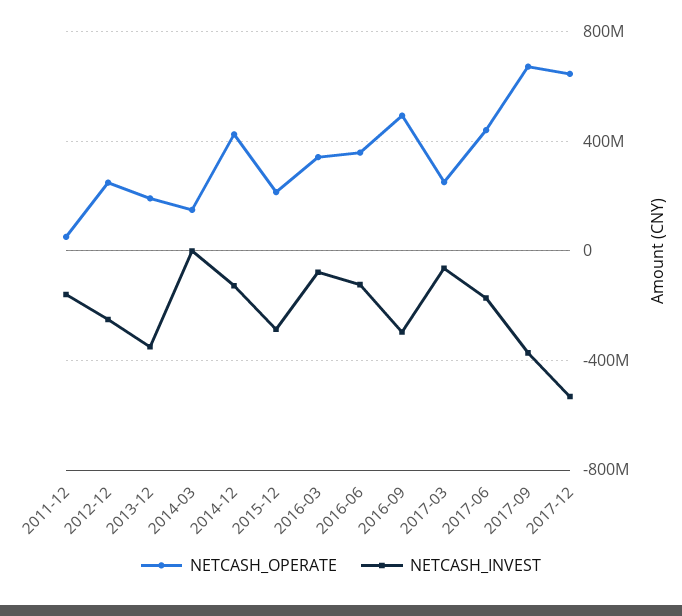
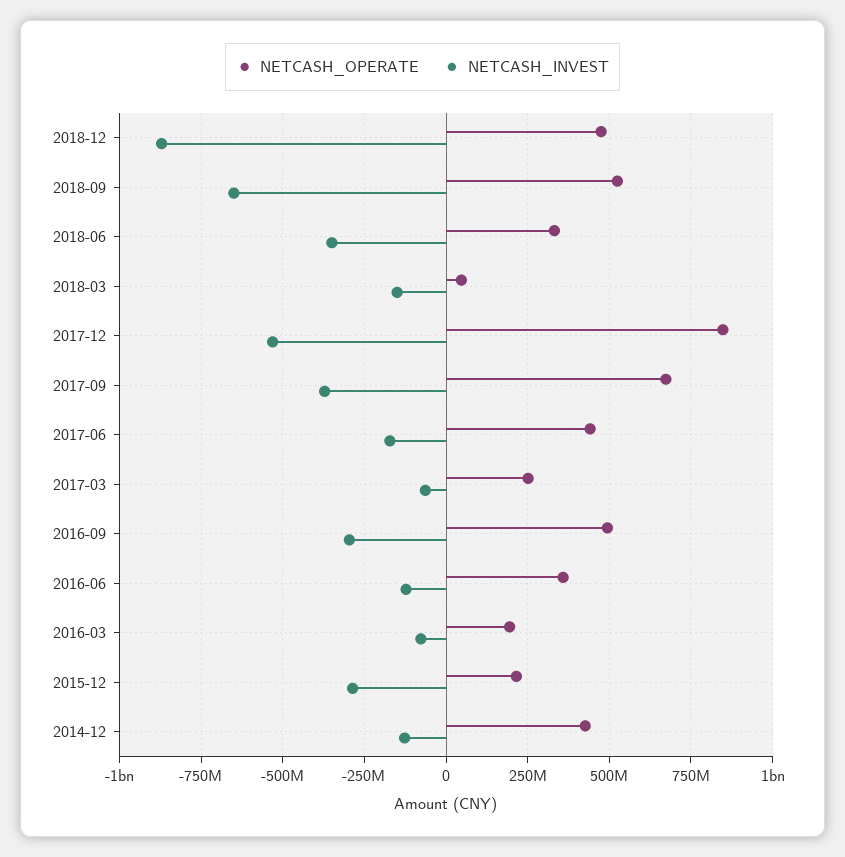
NETCASH_OPERATE, 2011-12: 50000000 -> none
NETCASH_INVEST, 2011-12: -150000000 -> none
NETCASH_OPERATE, 2012-12: 250000000 -> none
NETCASH_INVEST, 2012-12: -250000000 -> none
NETCASH_OPERATE, 2013-12: 200000000 -> none
NETCASH_INVEST, 2013-12: -350000000 -> none
NETCASH_OPERATE, 2014-03: 150000000 -> none
NETCASH_INVEST, 2014-03: 0 -> none
NETCASH_OPERATE, 2016-03: 350000000 -> 200000000
NETCASH_OPERATE, 2017-12: 650000000 -> 850000000
NETCASH_OPERATE, 2018-12: none -> 475000000
NETCASH_INVEST, 2018-12: none -> -875000000
NETCASH_OPERATE, 2018-09: none -> 525000000
NETCASH_INVEST, 2018-09: none -> -650000000
NETCASH_OPERATE, 2018-06: none -> 325000000
NETCASH_INVEST, 2018-06: none -> -350000000
NETCASH_OPERATE, 2018-03: none -> 50000000
NETCASH_INVEST, 2018-03: none -> -150000000

